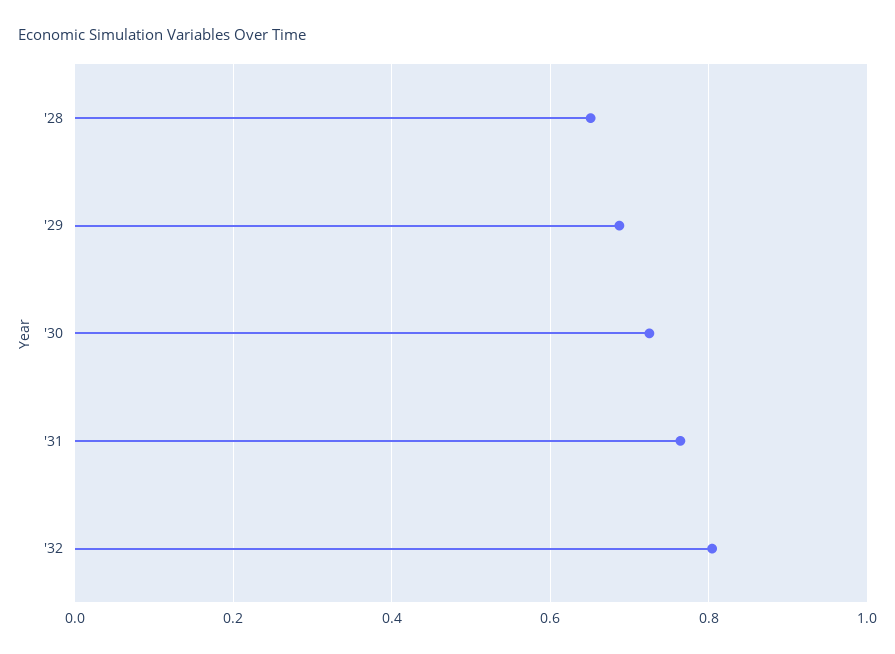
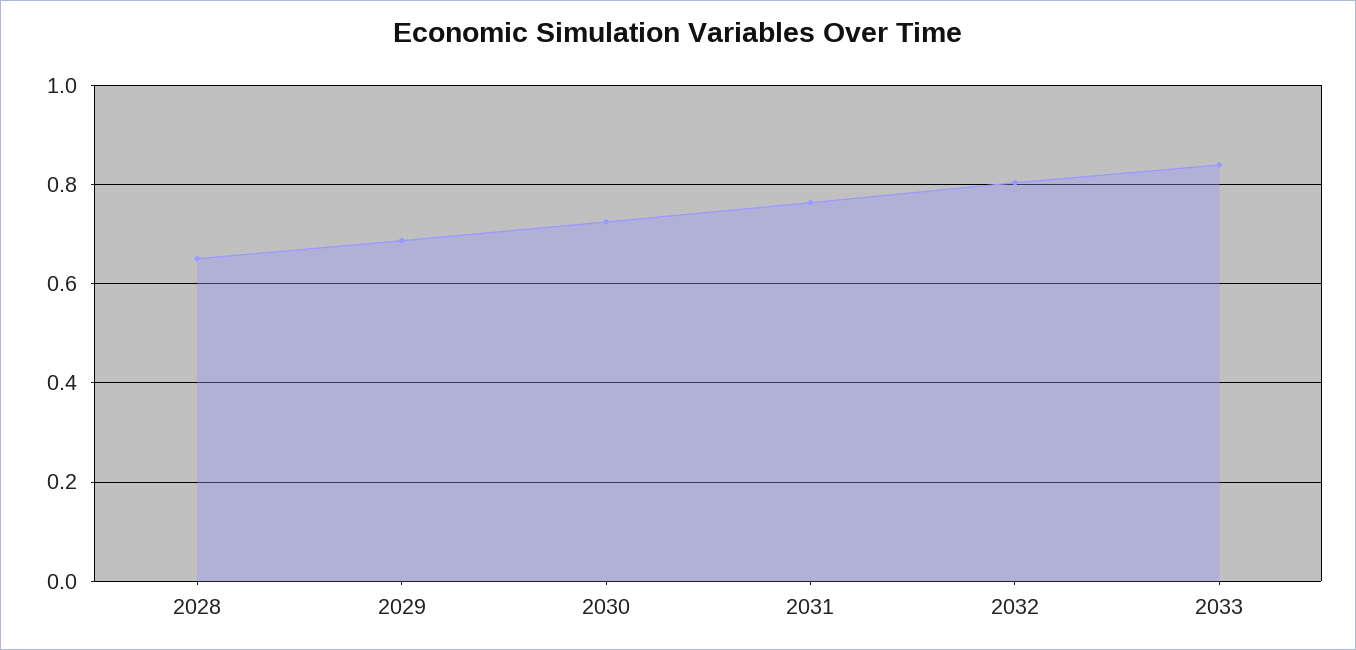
2033: none -> 0.84

